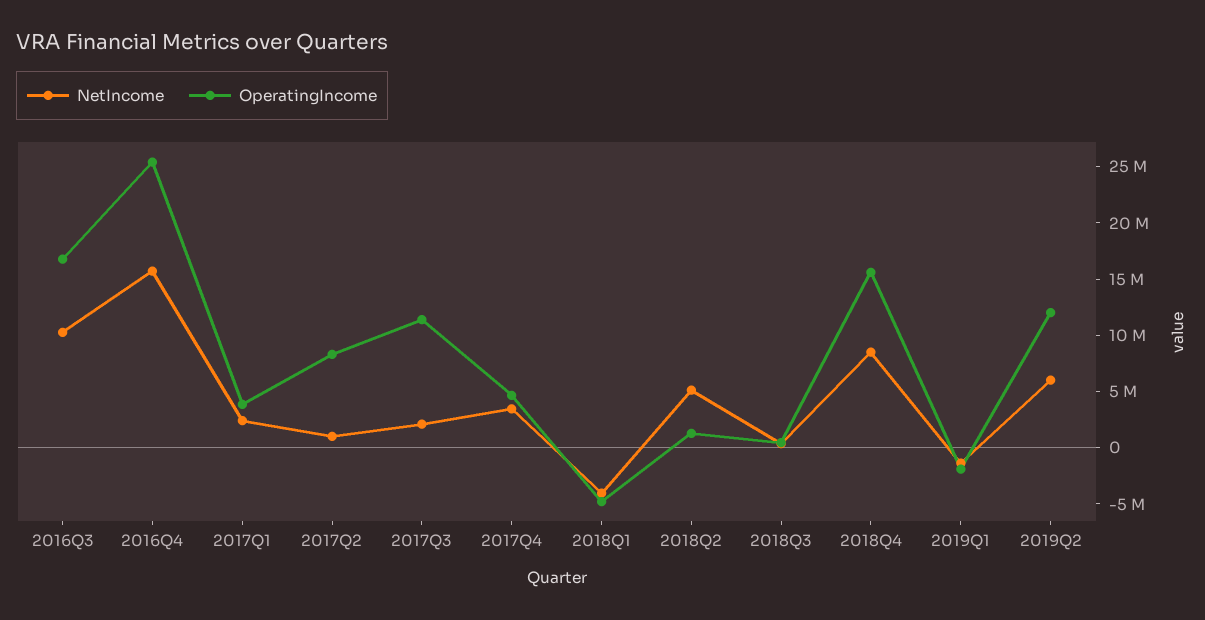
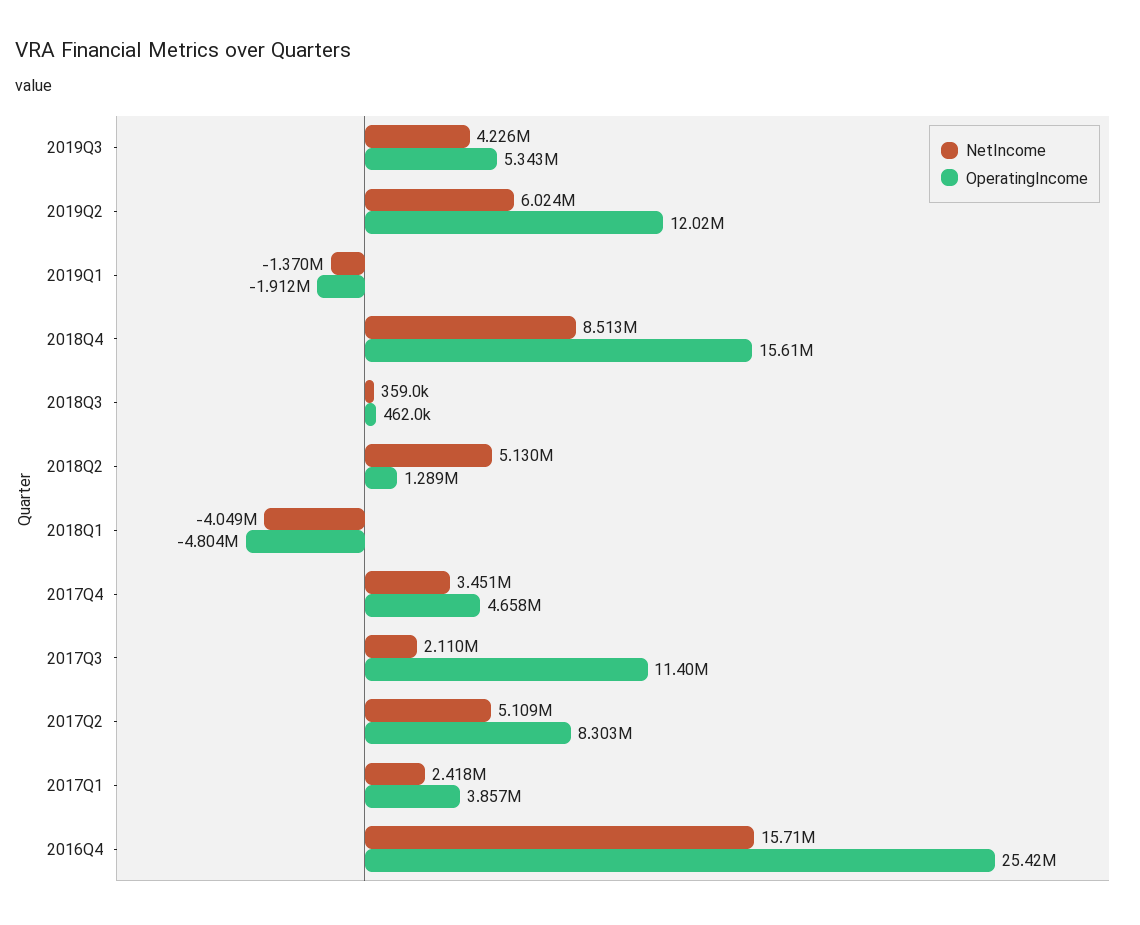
NetIncome, 2016Q3: 10000000 -> none
OperatingIncome, 2016Q3: 17000000 -> none
NetIncome, 2017Q2: 1000000 -> 5109000
NetIncome, 2019Q3: none -> 4226000
OperatingIncome, 2019Q3: none -> 5343000

